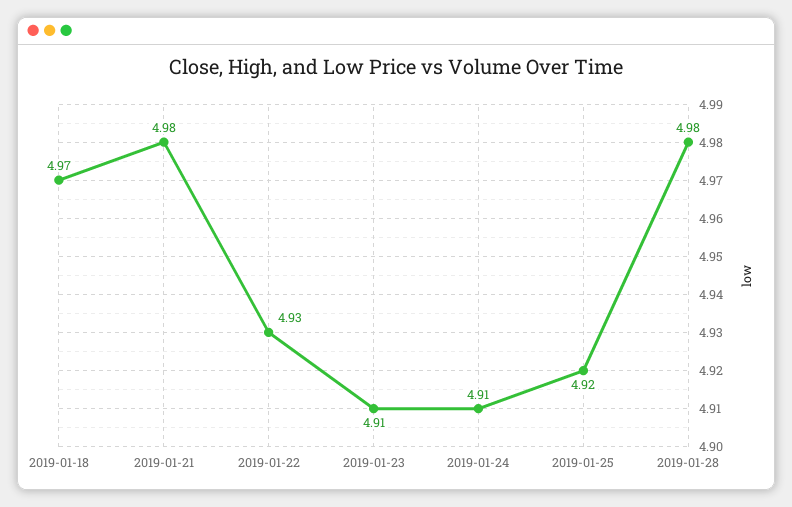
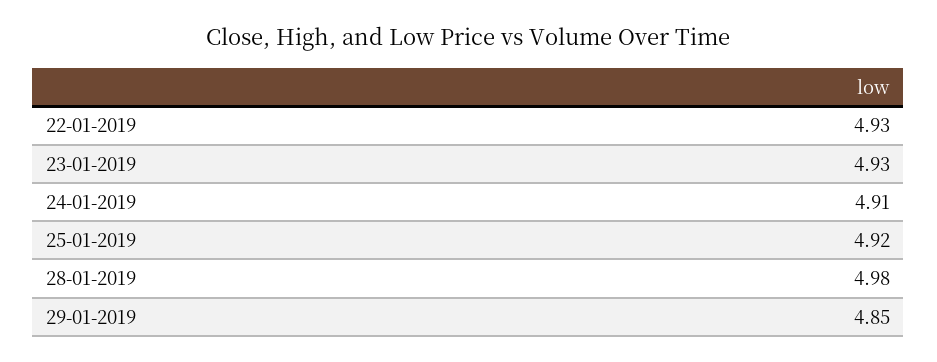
2019-01-18: 4.97 -> none
2019-01-21: 4.98 -> none
2019-01-23: 4.91 -> 4.93
29-01-2019: none -> 4.85

